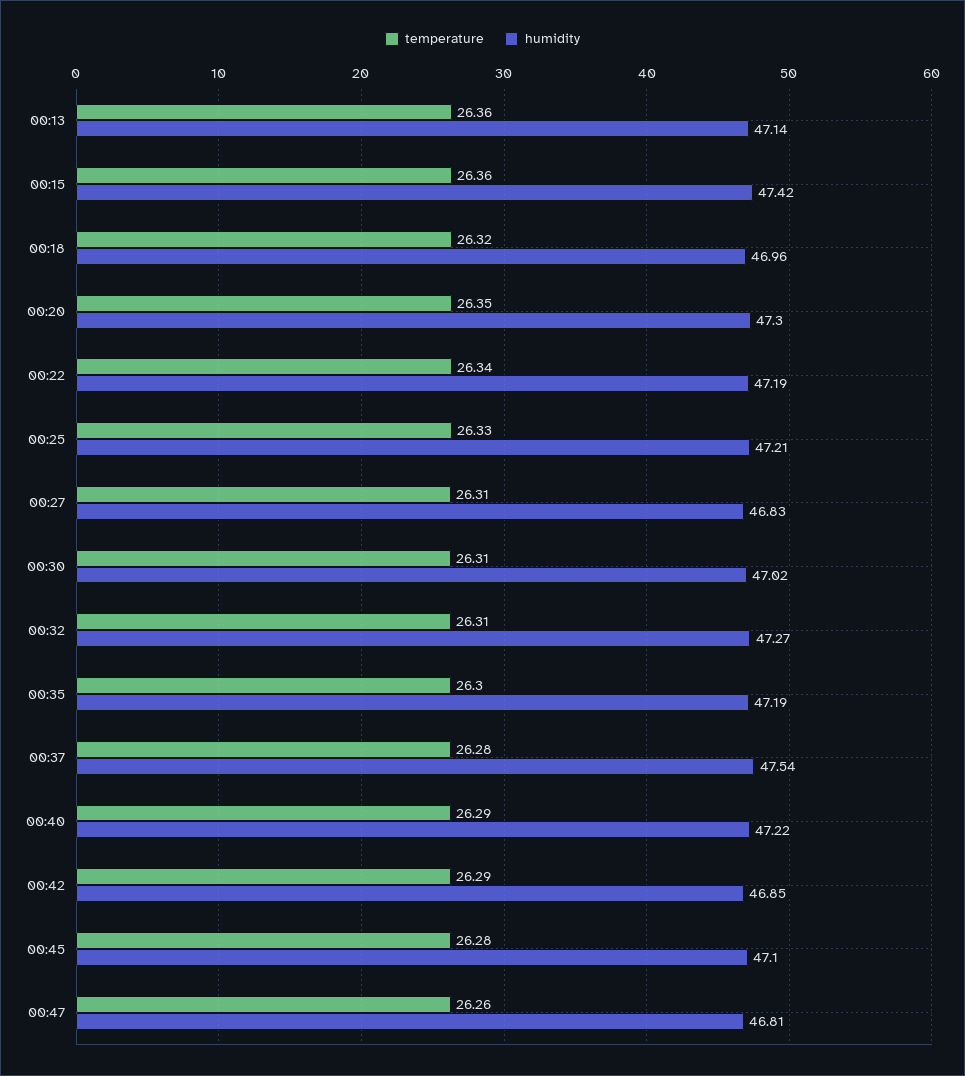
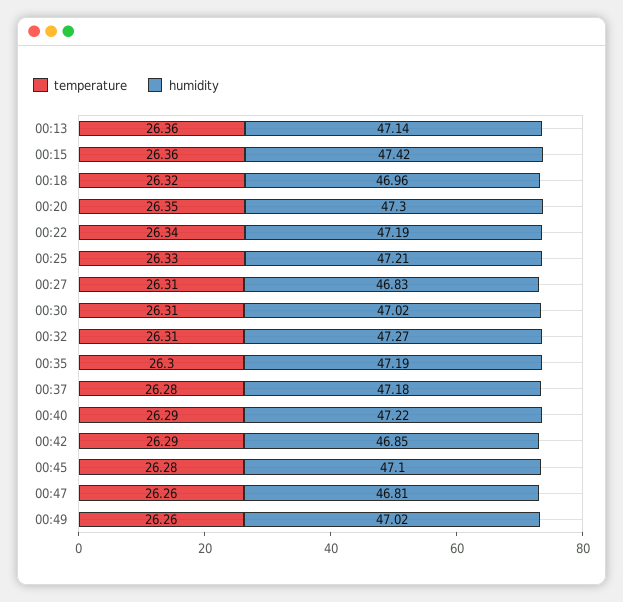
humidity, 00:37: 47.54 -> 47.18
temperature, 00:49: none -> 26.26
humidity, 00:49: none -> 47.02

